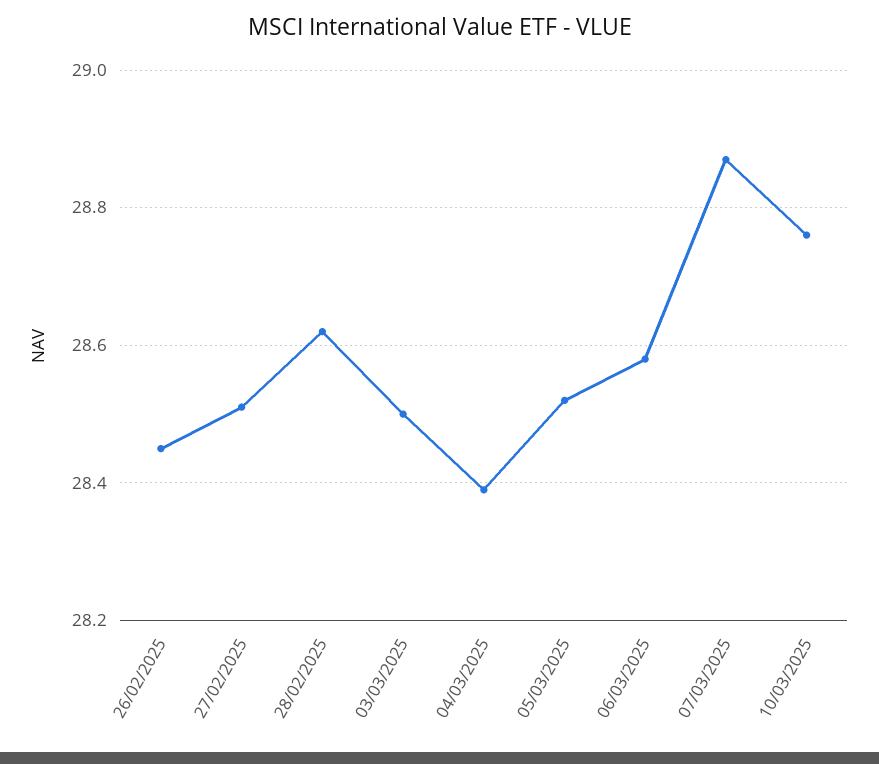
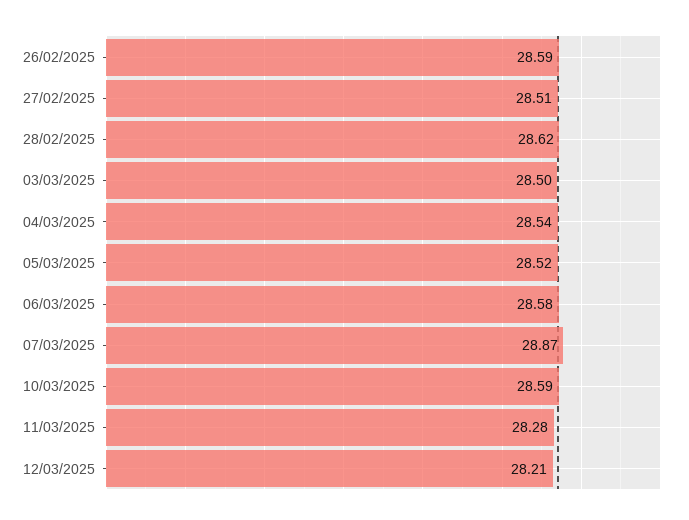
26/02/2025: 28.45 -> 28.59
04/03/2025: 28.4 -> 28.54
10/03/2025: 28.75 -> 28.59
11/03/2025: none -> 28.28
12/03/2025: none -> 28.21

